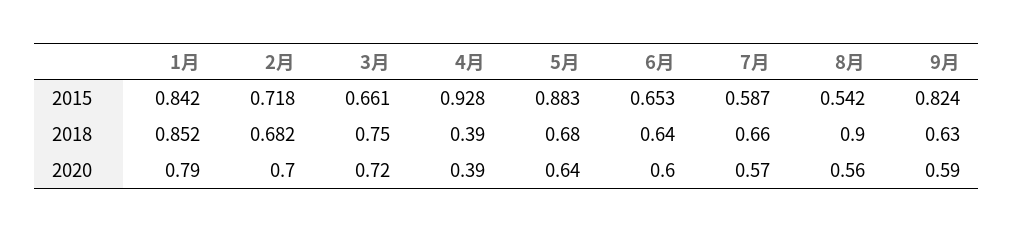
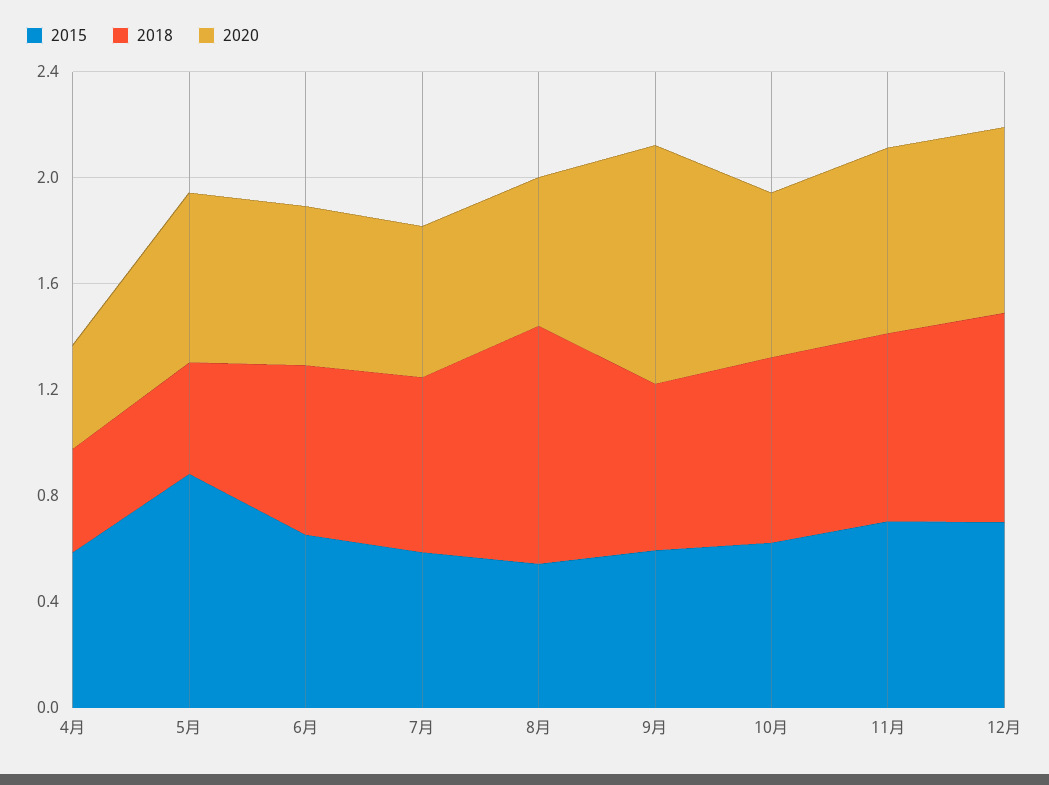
2015, 1月: 0.842 -> none
2015, 2月: 0.718 -> none
2015, 3月: 0.661 -> none
2015, 4月: 0.928 -> 0.6
2015, 9月: 0.824 -> 0.6
2018, 1月: 0.852 -> none
2018, 2月: 0.682 -> none
2018, 3月: 0.75 -> none
2018, 5月: 0.68 -> 0.4
2020, 1月: 0.79 -> none
2020, 2月: 0.7 -> none
2020, 3月: 0.72 -> none
2020, 9月: 0.59 -> 0.9
2015, 10月: none -> 0.6
2018, 10月: none -> 0.7
2020, 10月: none -> 0.6
2015, 11月: none -> 0.7
2018, 11月: none -> 0.7
2020, 11月: none -> 0.7
2015, 12月: none -> 0.7
2018, 12月: none -> 0.8
2020, 12月: none -> 0.7

